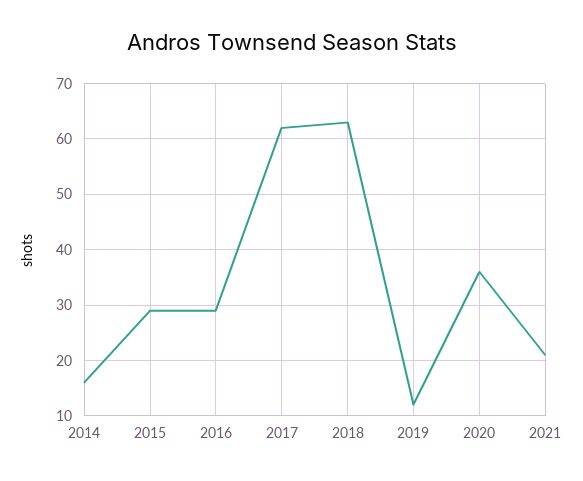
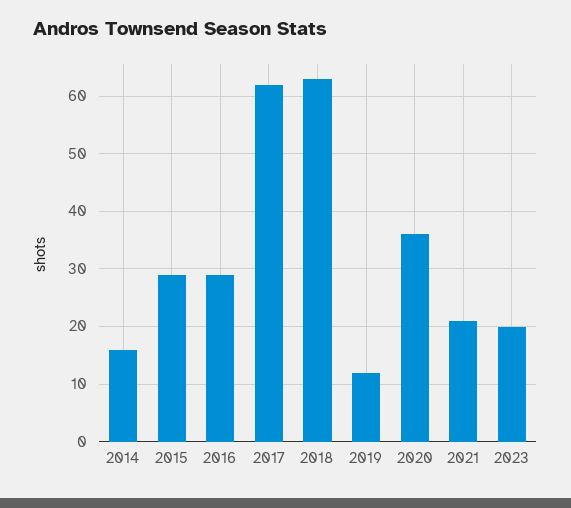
2023: none -> 20

